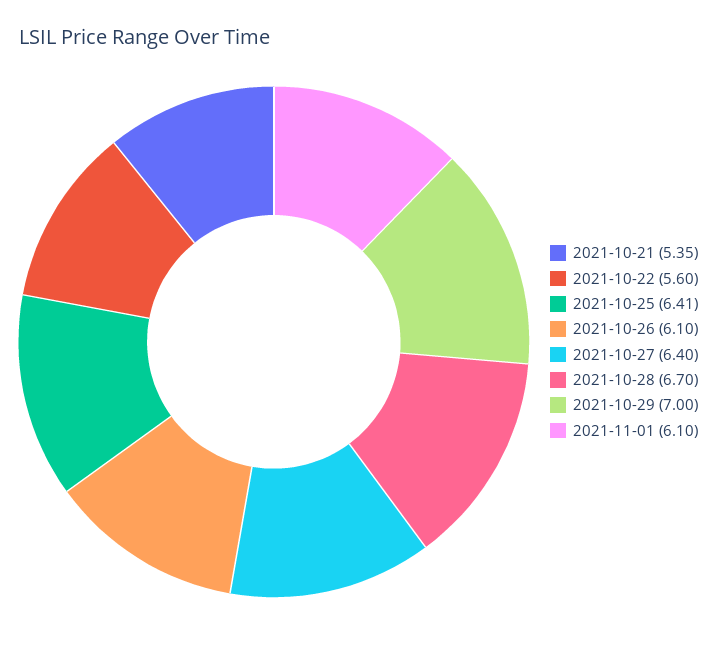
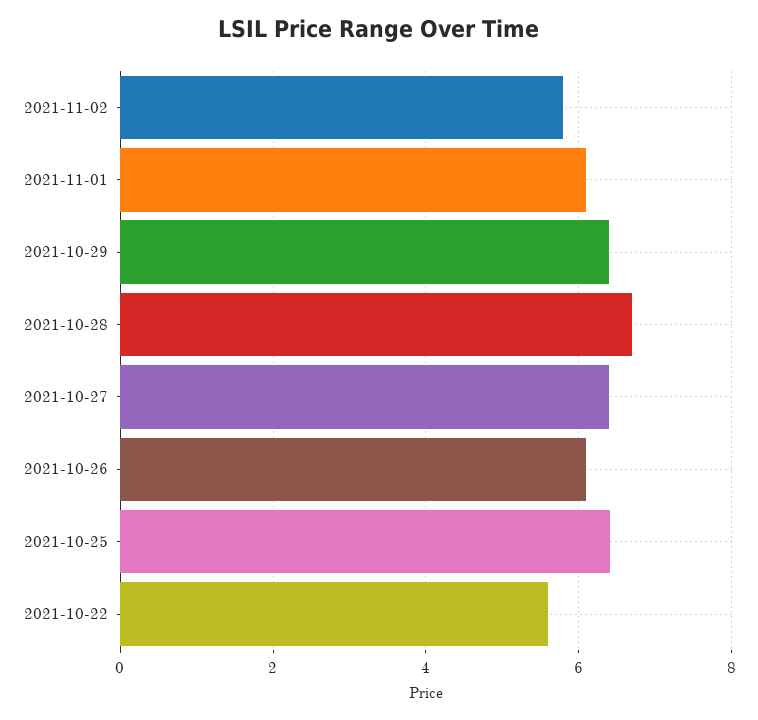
2021-10-21: 5.35 -> none
2021-10-29: 7 -> 6.4
2021-11-02: none -> 5.8

